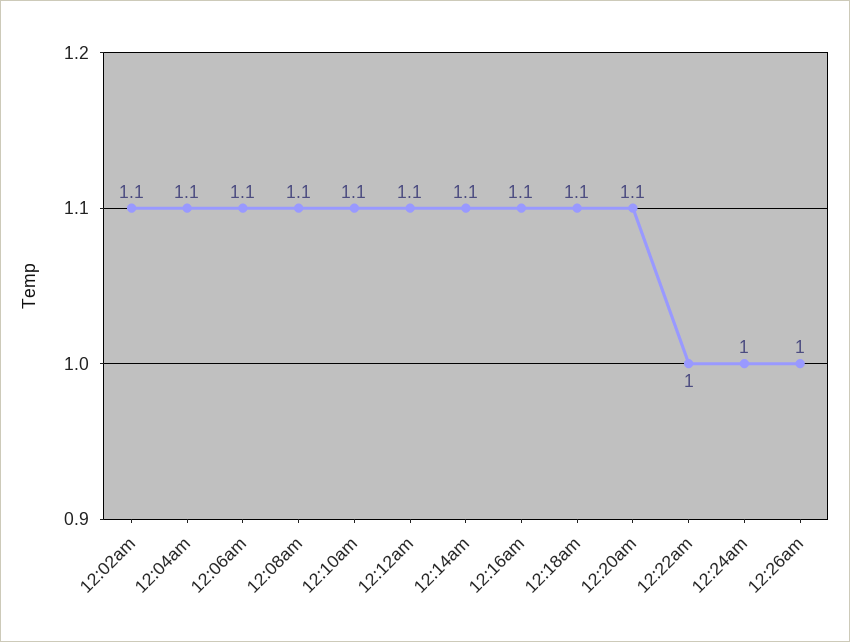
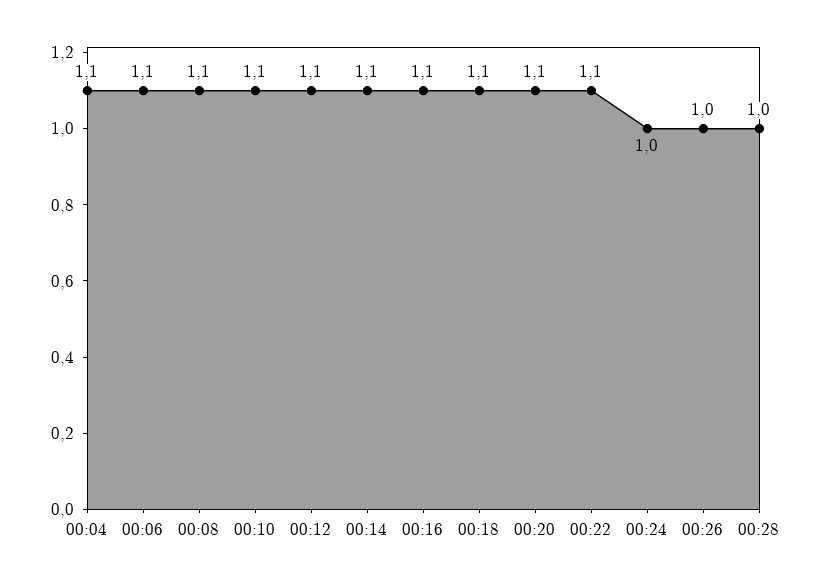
12:02am: 1.1 -> none
12:22am: 1 -> 1.1
00:28: none -> 1

